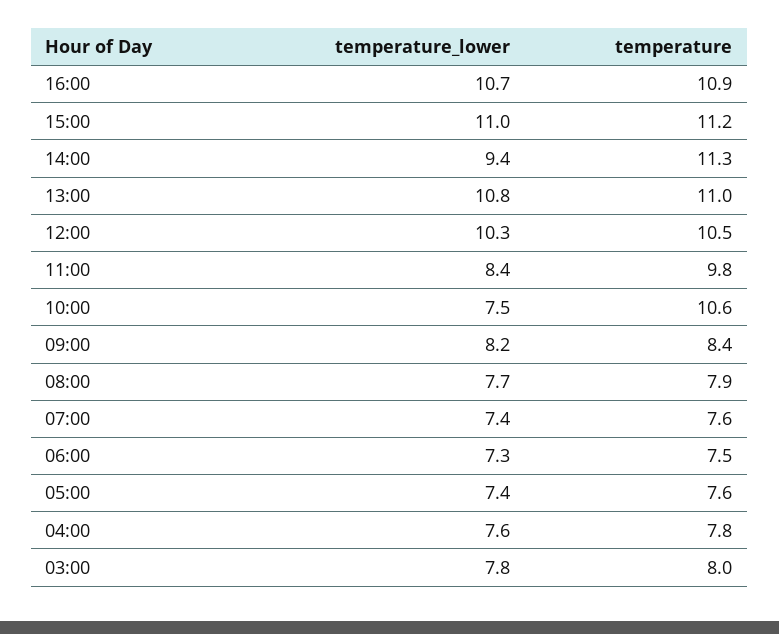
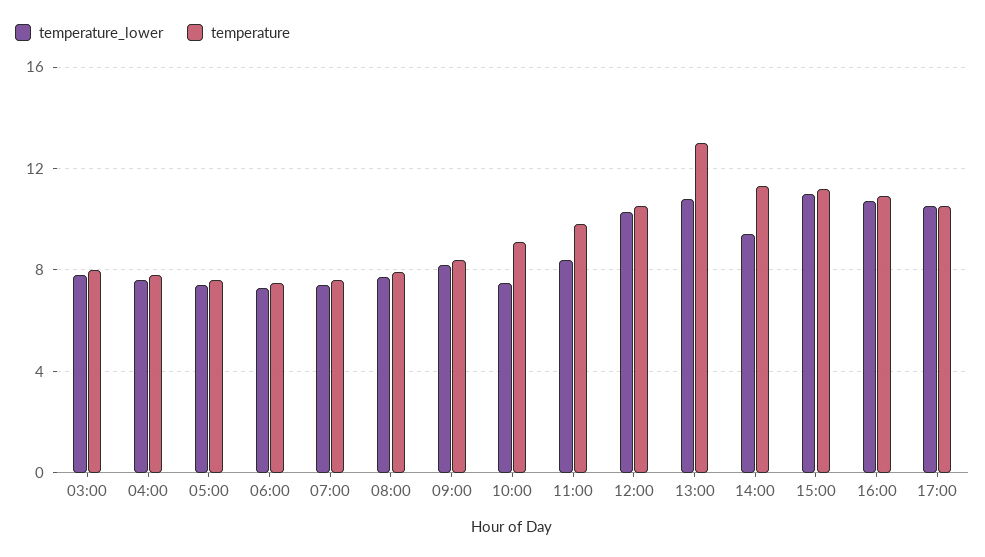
temperature, 13:00: 11 -> 13
temperature, 10:00: 10.6 -> 9
temperature_lower, 17:00: none -> 10.5
temperature, 17:00: none -> 10.5

